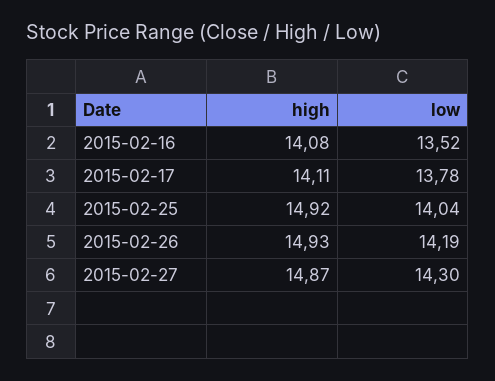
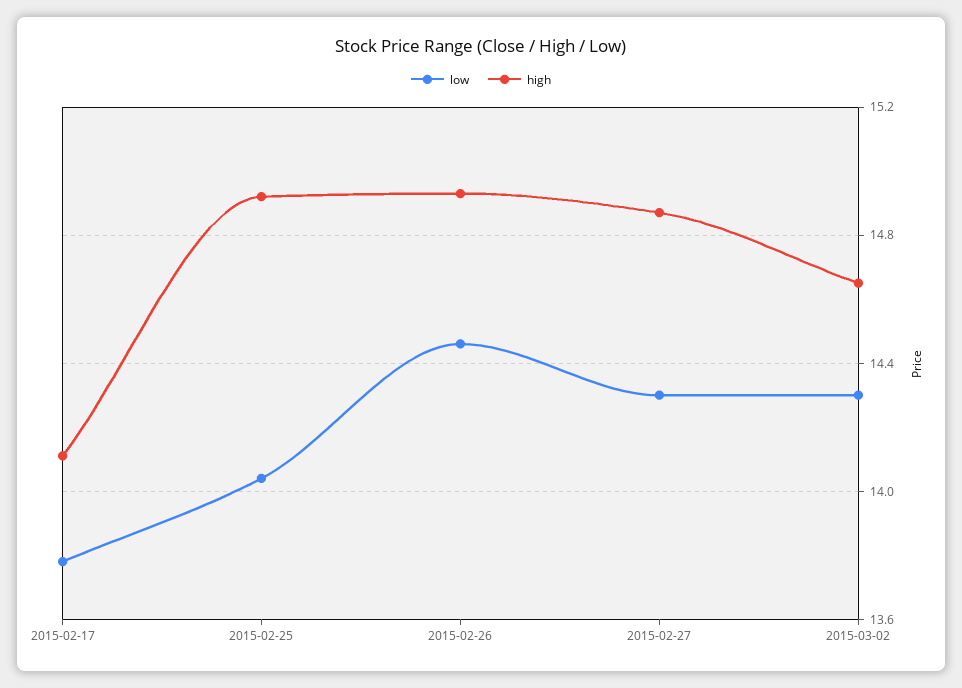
high, 2015-02-16: 14.08 -> none
low, 2015-02-16: 13.52 -> none
low, 2015-02-26: 14.19 -> 14.45
low, 2015-03-02: none -> 14.3
high, 2015-03-02: none -> 14.65

